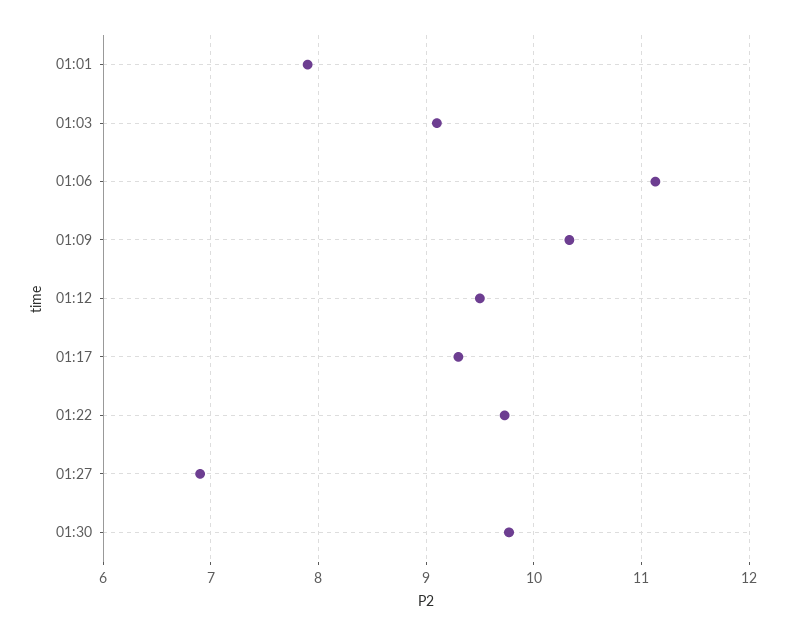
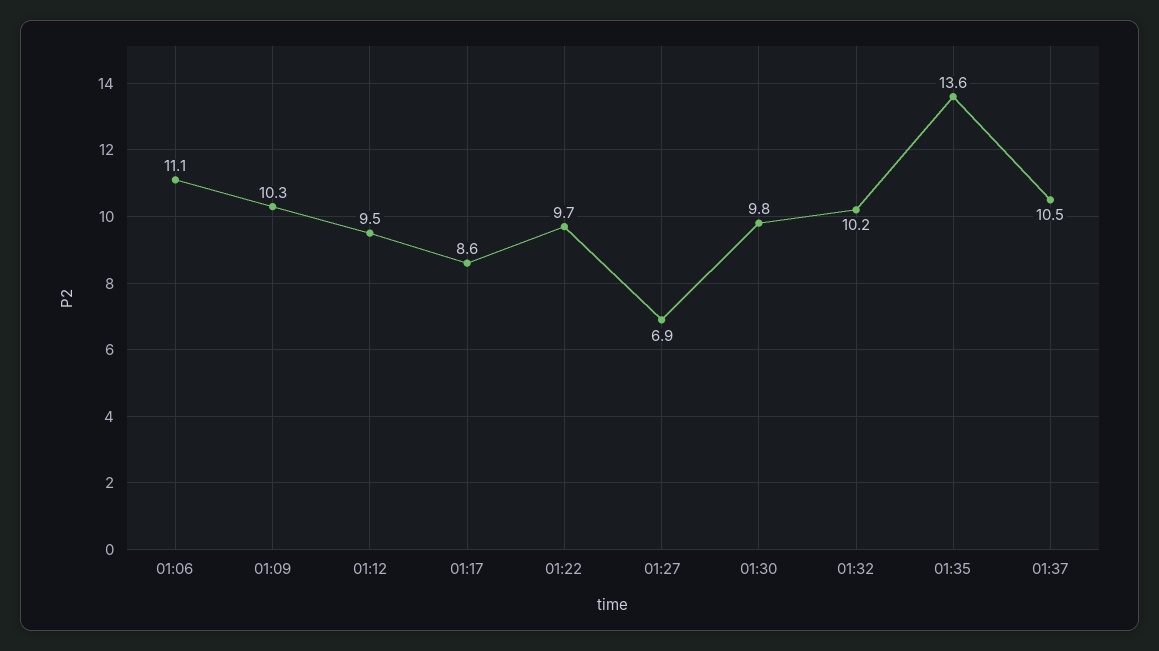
01:01: 7.9 -> none
01:03: 9.1 -> none
01:17: 9.3 -> 8.6
01:32: none -> 10.2
01:35: none -> 13.6
01:37: none -> 10.5

